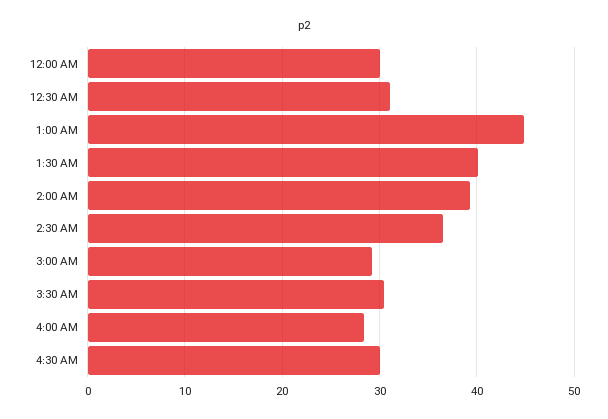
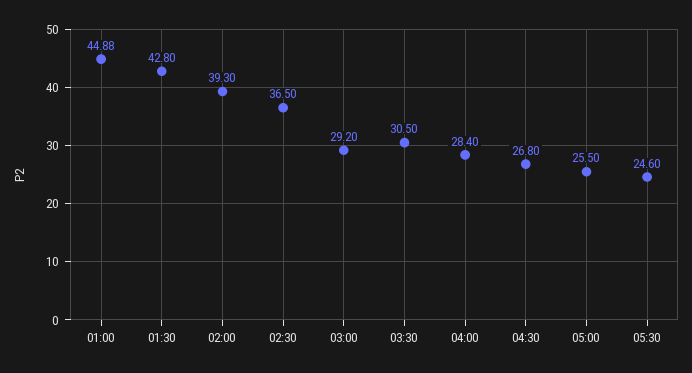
12:00 AM: 30 -> none
12:30 AM: 31 -> none
1:30 AM: 40 -> 42.8
4:30 AM: 30 -> 26.8
05:00: none -> 25.5
05:30: none -> 24.6

